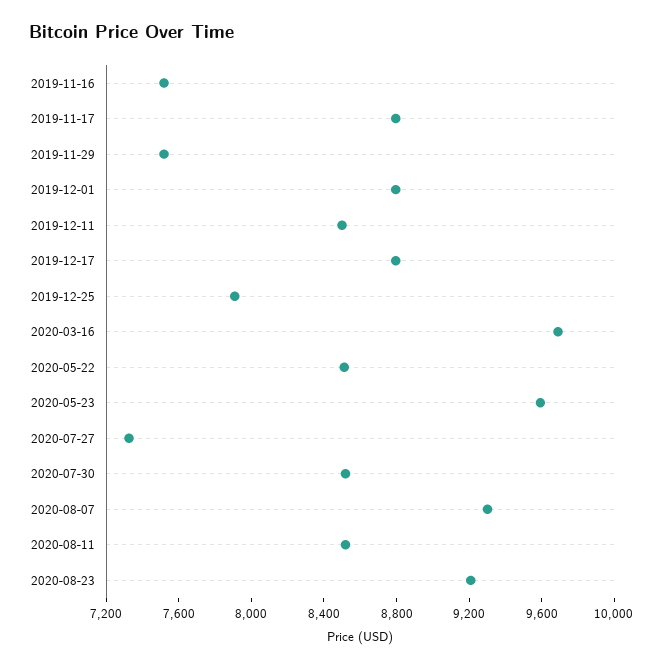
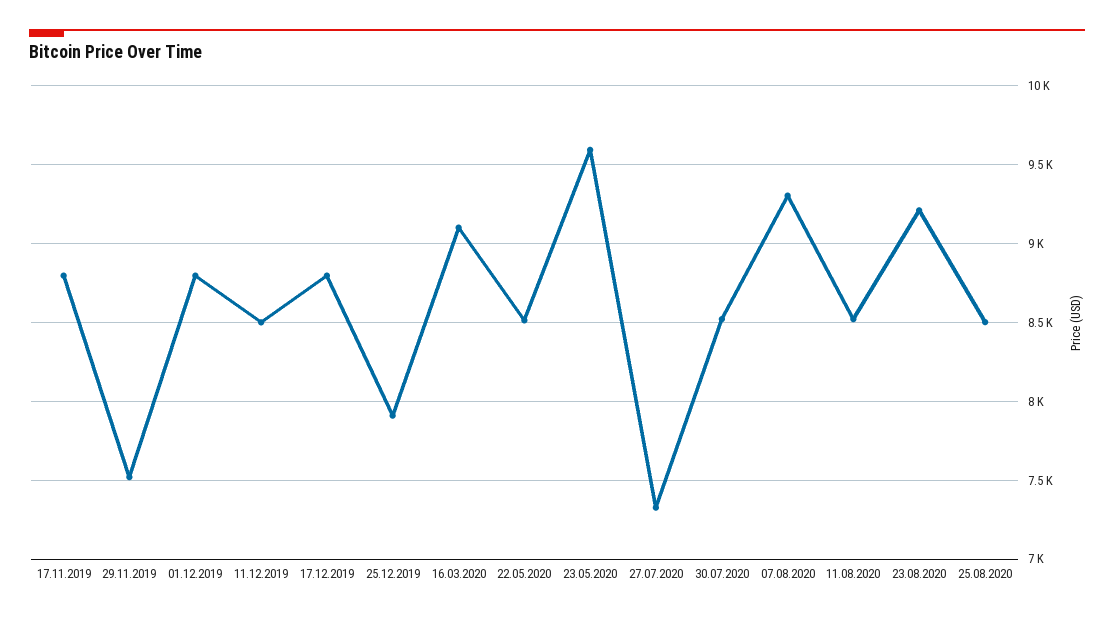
2019-11-16: 7500 -> none
2020-03-16: 9700 -> 9100
25.08.2020: none -> 8500

